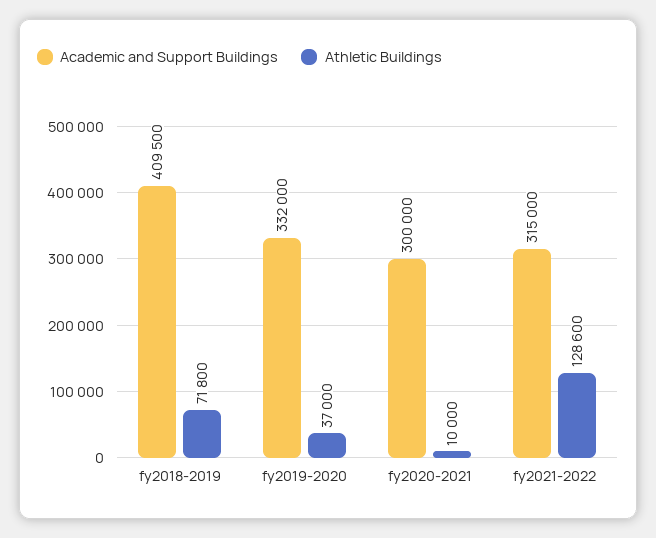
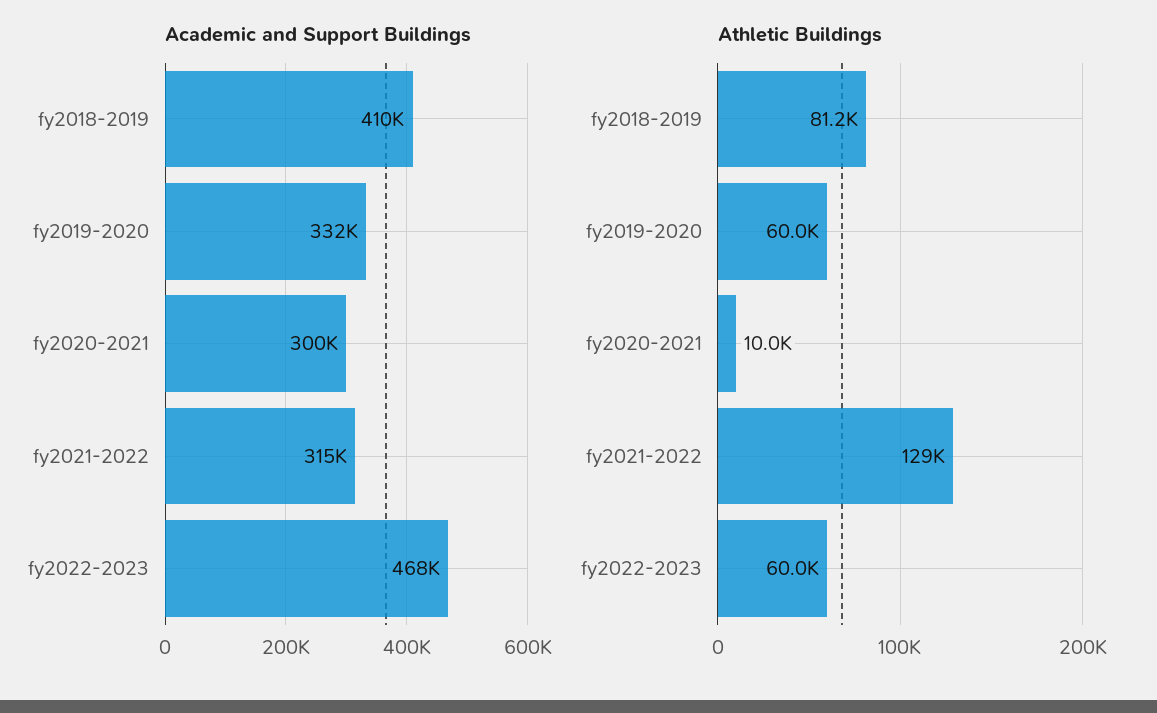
Athletic Buildings, fy2018-2019: 71800 -> 81200
Athletic Buildings, fy2019-2020: 37000 -> 60000
Academic and Support Buildings, fy2022-2023: none -> 468000
Athletic Buildings, fy2022-2023: none -> 60000

